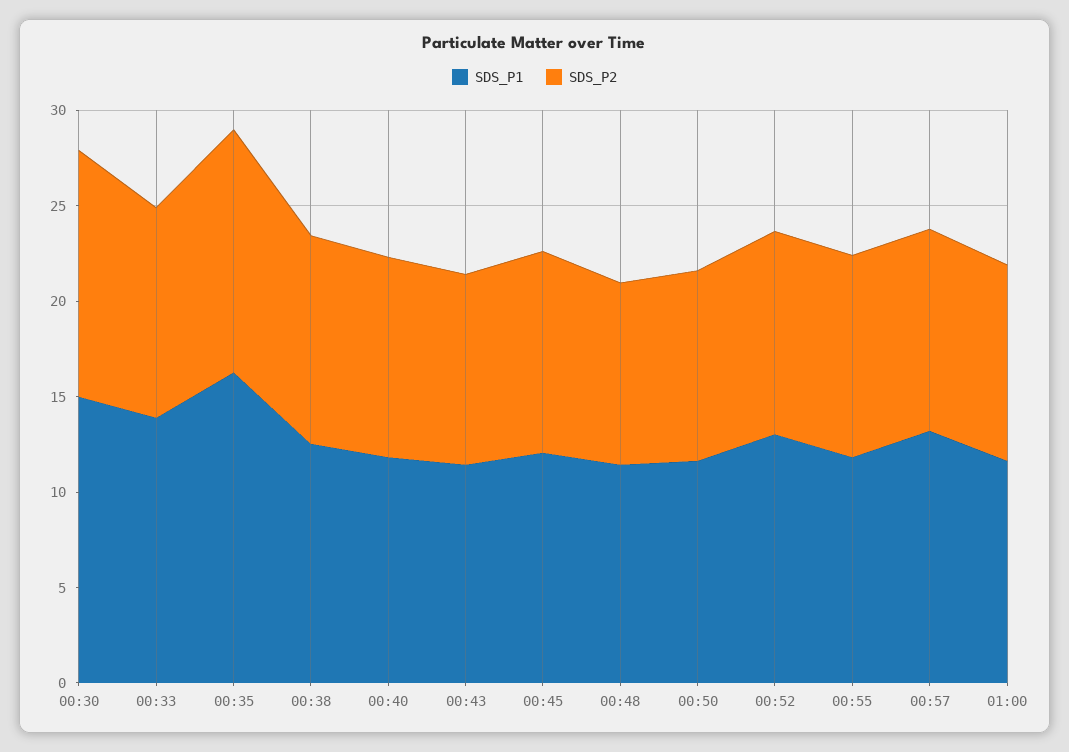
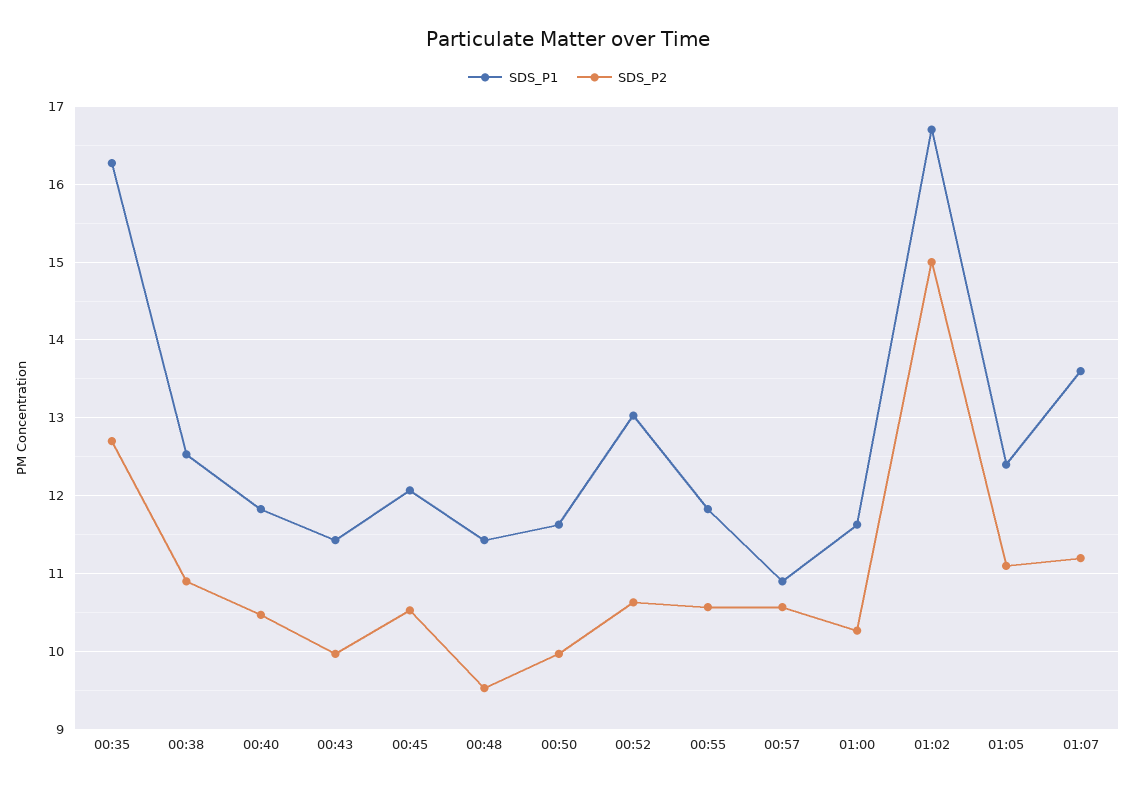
SDS_P1, 00:30: 15 -> none
SDS_P2, 00:30: 13 -> none
SDS_P1, 00:33: 14 -> none
SDS_P2, 00:33: 11 -> none
SDS_P1, 00:57: 13 -> 10.9
SDS_P1, 01:02: none -> 16.7
SDS_P2, 01:02: none -> 15
SDS_P1, 01:05: none -> 12.4
SDS_P2, 01:05: none -> 11.1
SDS_P1, 01:07: none -> 13.6
SDS_P2, 01:07: none -> 11.2

